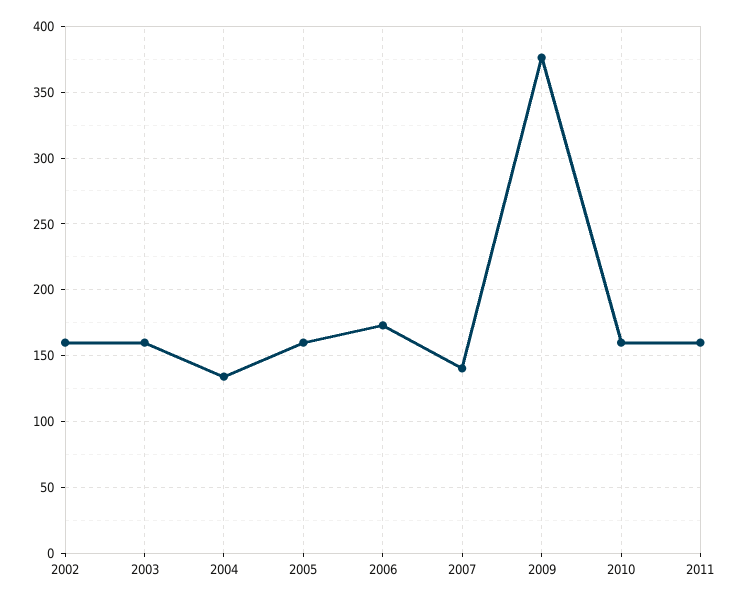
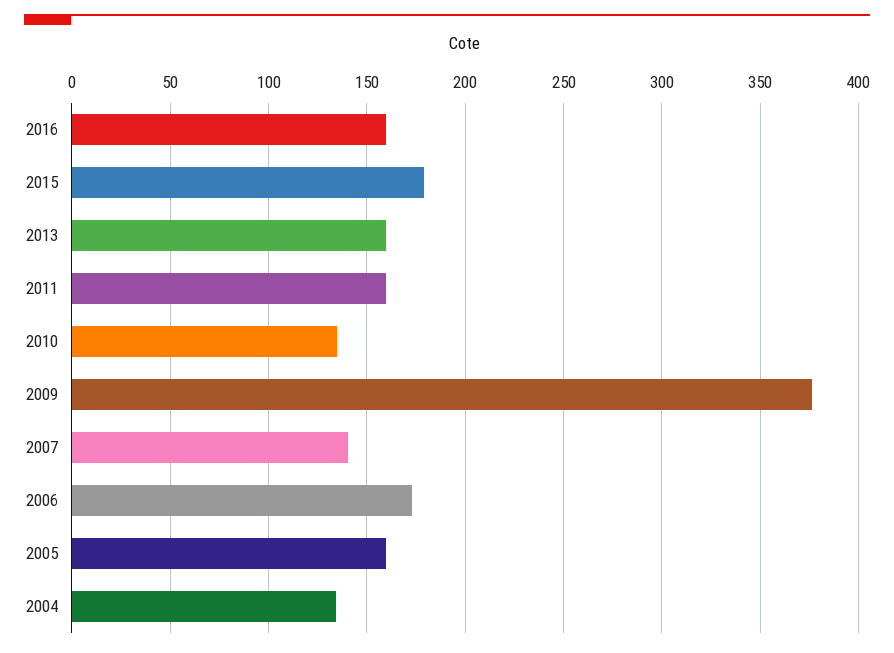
2002: 160 -> none
2003: 160 -> none
2010: 160 -> 135
2016: none -> 160
2015: none -> 180
2013: none -> 160

